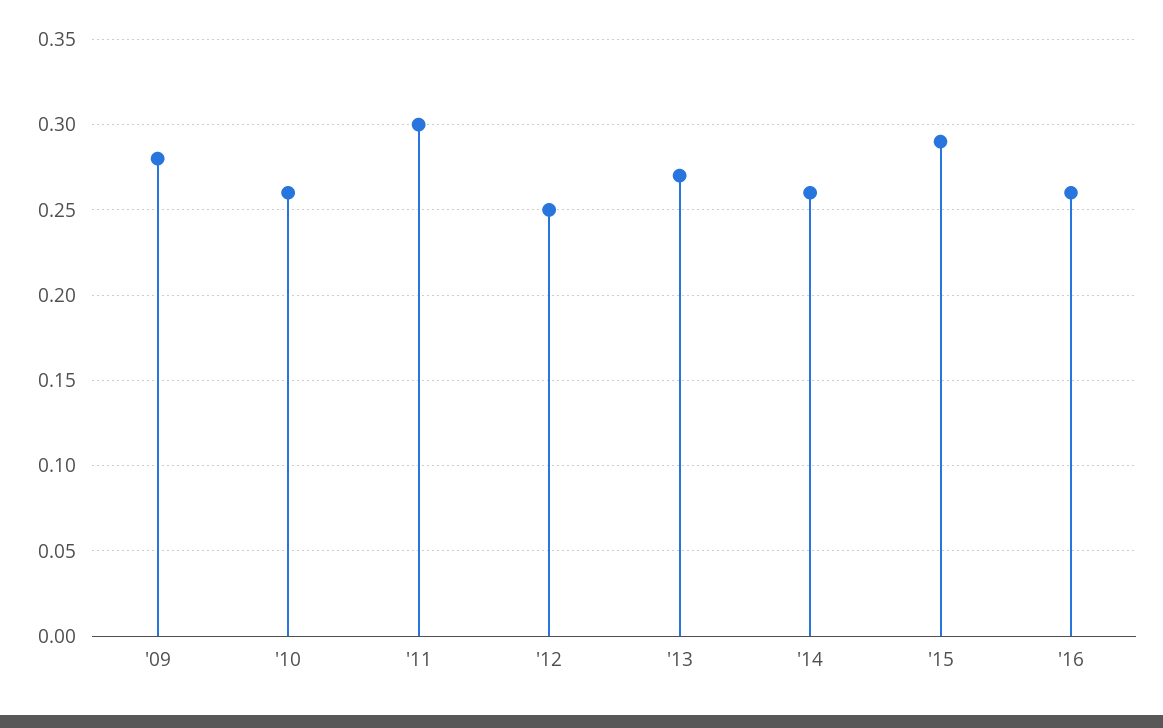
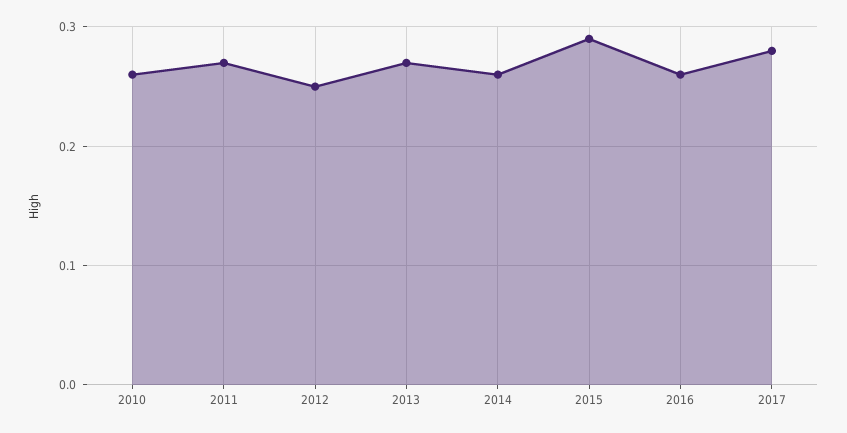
'09: 0.28 -> none
'11: 0.3 -> 0.27
2017: none -> 0.28

